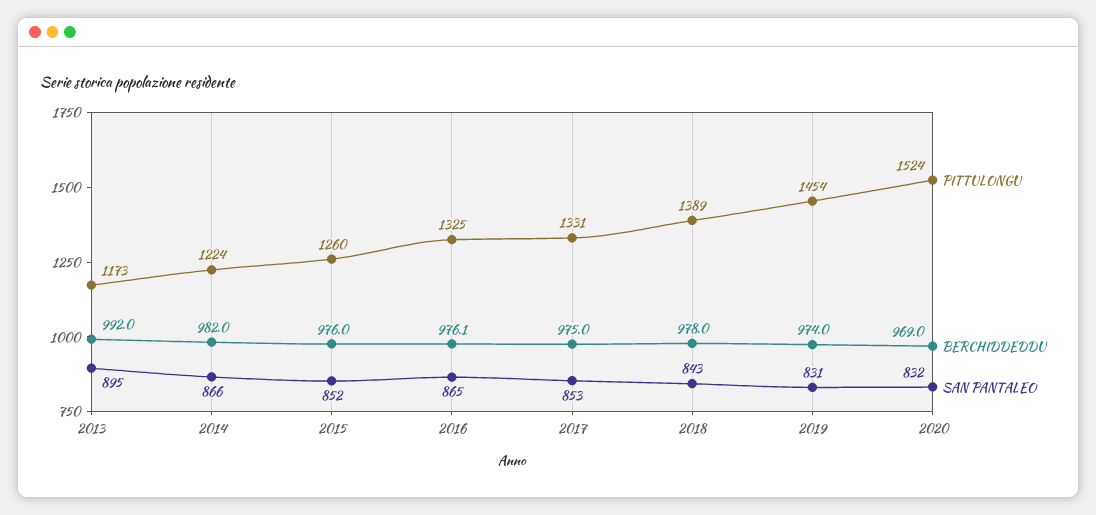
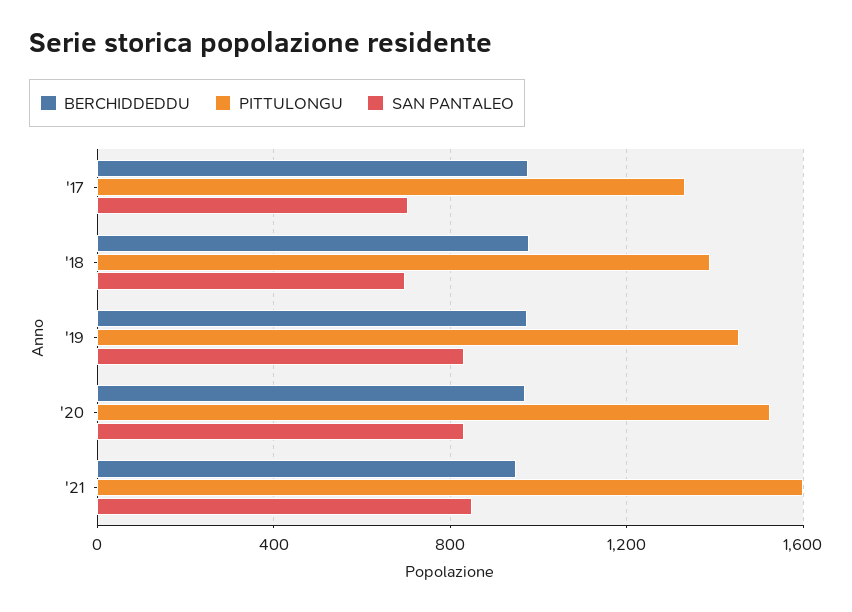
PITTULONGU, 2013: 1173 -> none
BERCHIDDEDDU, 2013: 992 -> none
SAN PANTALEO, 2013: 895 -> none
PITTULONGU, 2014: 1224 -> none
BERCHIDDEDDU, 2014: 982 -> none
SAN PANTALEO, 2014: 866 -> none
PITTULONGU, 2015: 1260 -> none
BERCHIDDEDDU, 2015: 976 -> none
SAN PANTALEO, 2015: 852 -> none
PITTULONGU, 2016: 1325 -> none
BERCHIDDEDDU, 2016: 976.1 -> none
SAN PANTALEO, 2016: 865 -> none
SAN PANTALEO, 2017: 853 -> 700
SAN PANTALEO, 2018: 843 -> 700
BERCHIDDEDDU, '21: none -> 950
PITTULONGU, '21: none -> 1600
SAN PANTALEO, '21: none -> 850

